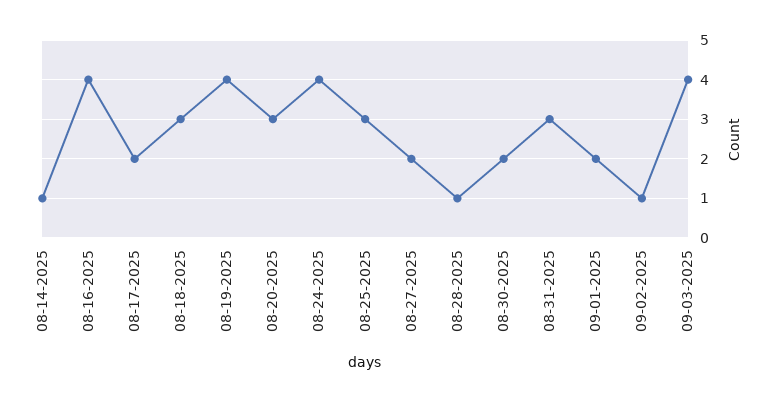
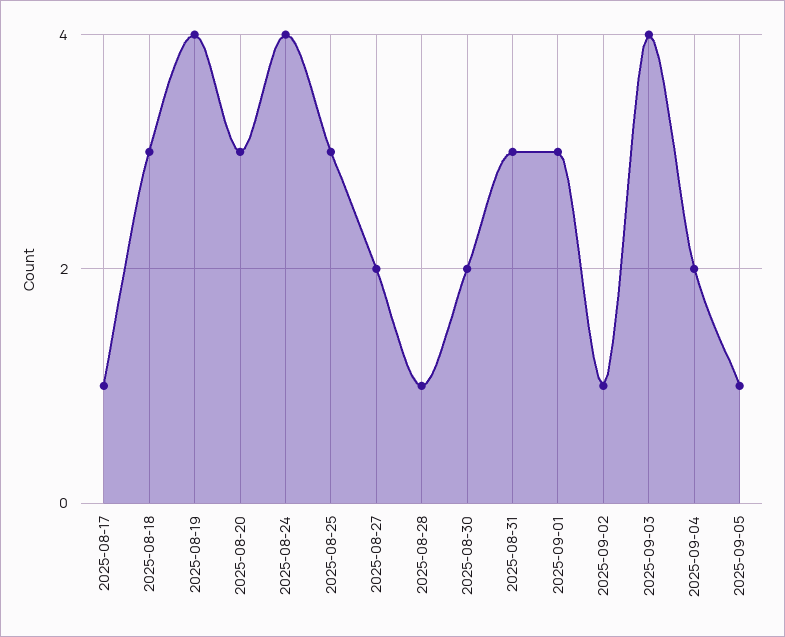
08-14-2025: 1 -> none
08-16-2025: 4 -> none
08-17-2025: 2 -> 1
09-01-2025: 2 -> 3
2025-09-04: none -> 2
2025-09-05: none -> 1

